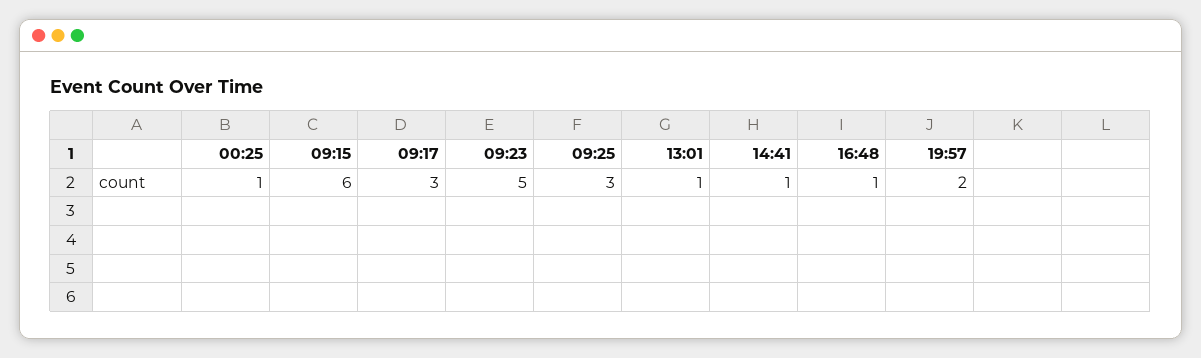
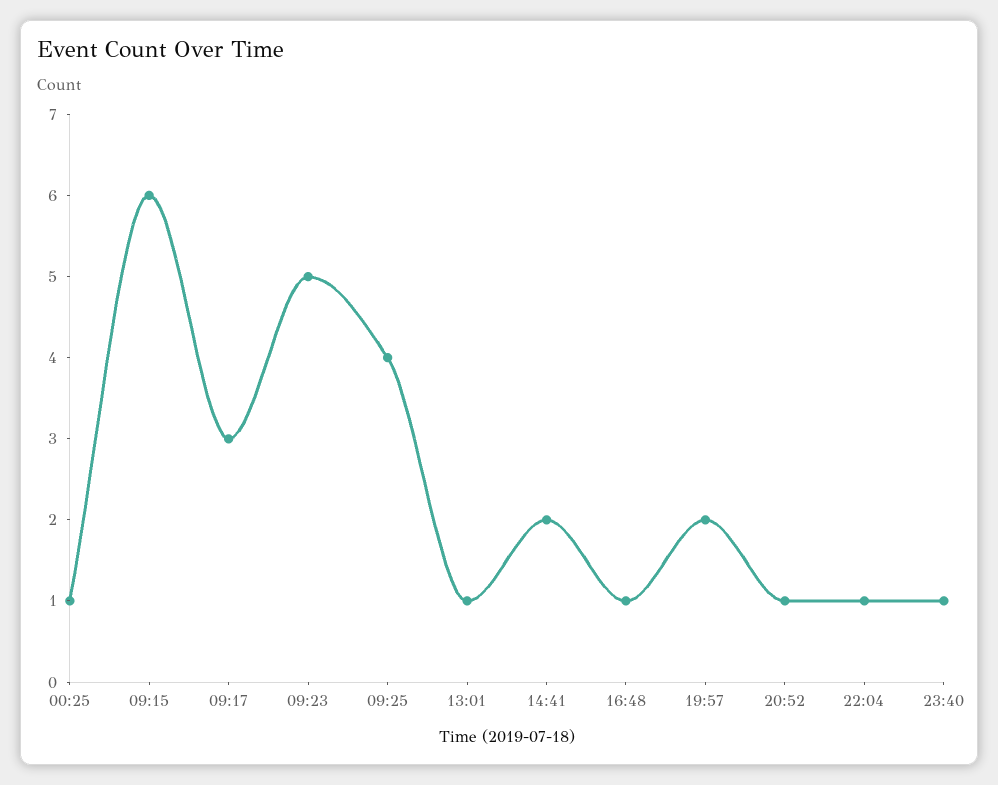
09:25: 3 -> 4
14:41: 1 -> 2
20:52: none -> 1
22:04: none -> 1
23:40: none -> 1

